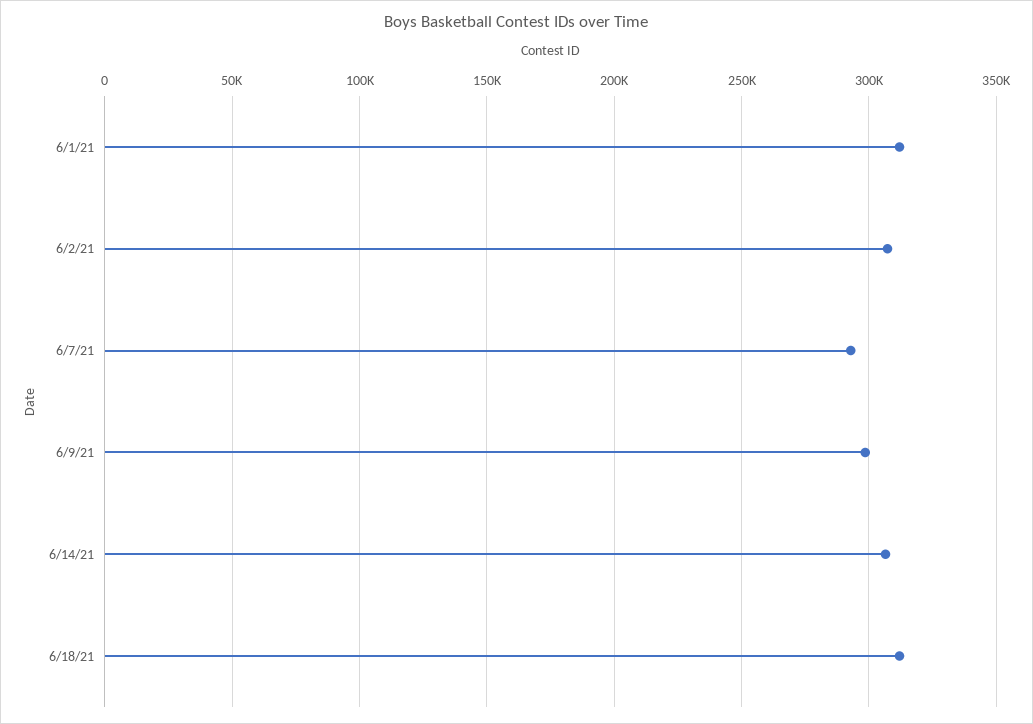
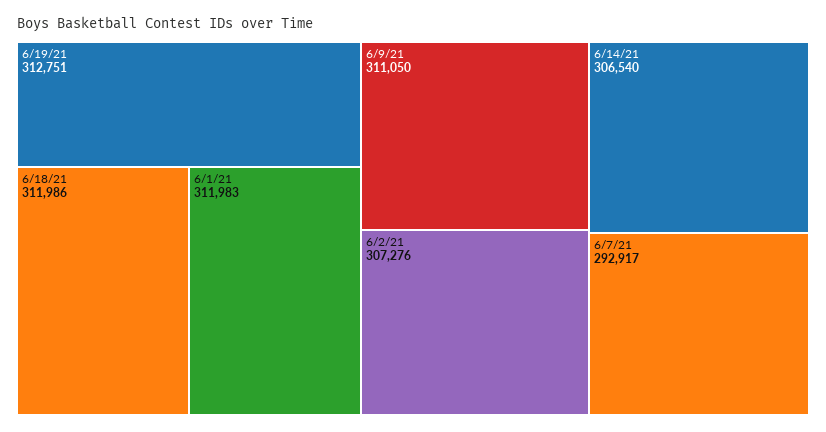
6/9/21: 300000 -> 311050
6/19/21: none -> 312751

